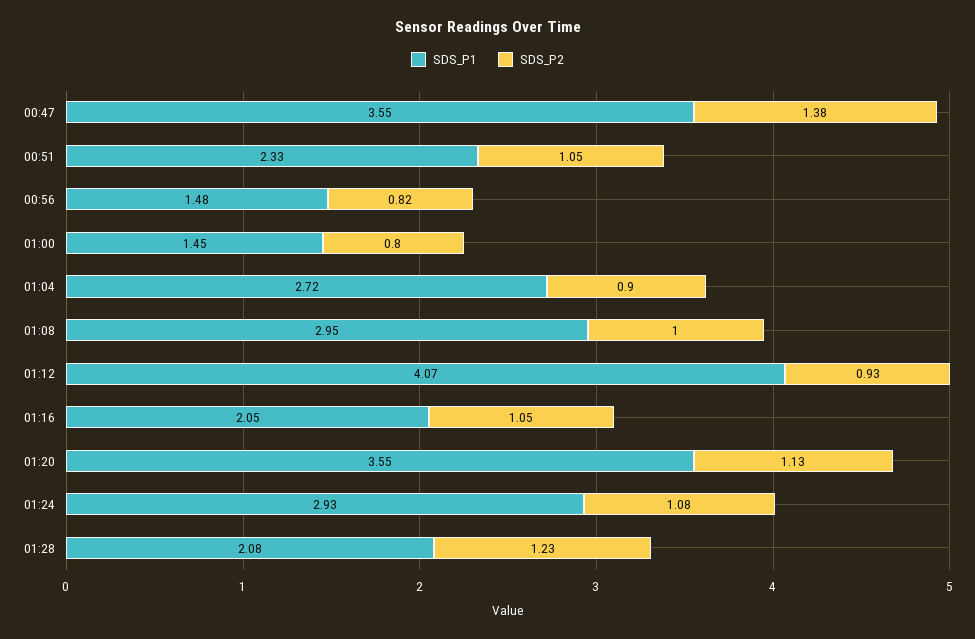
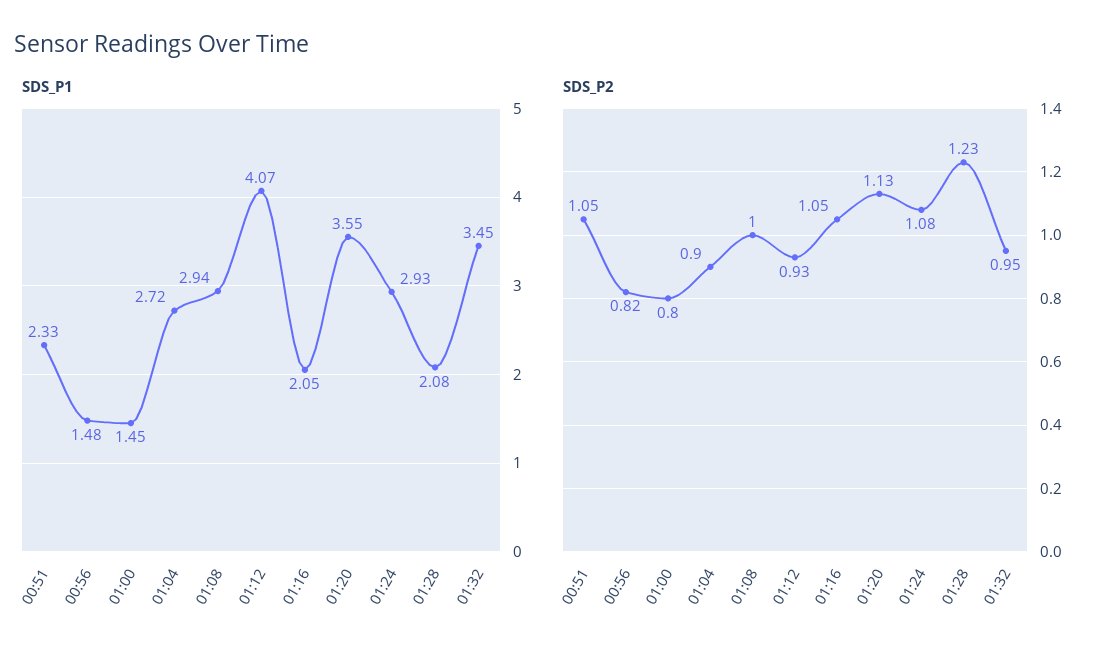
SDS_P1, 00:47: 3.55 -> none
SDS_P2, 00:47: 1.38 -> none
SDS_P1, 01:08: 2.95 -> 2.94
SDS_P1, 01:32: none -> 3.45
SDS_P2, 01:32: none -> 0.95

